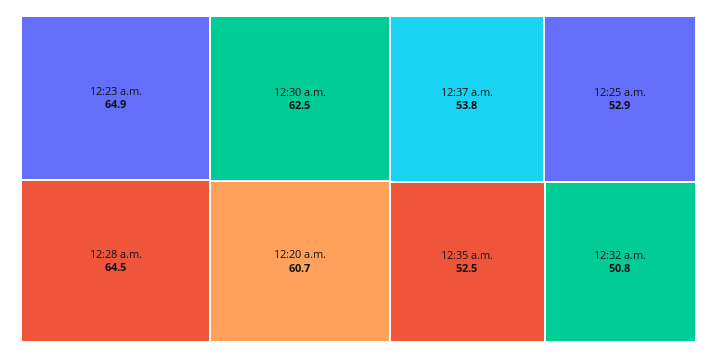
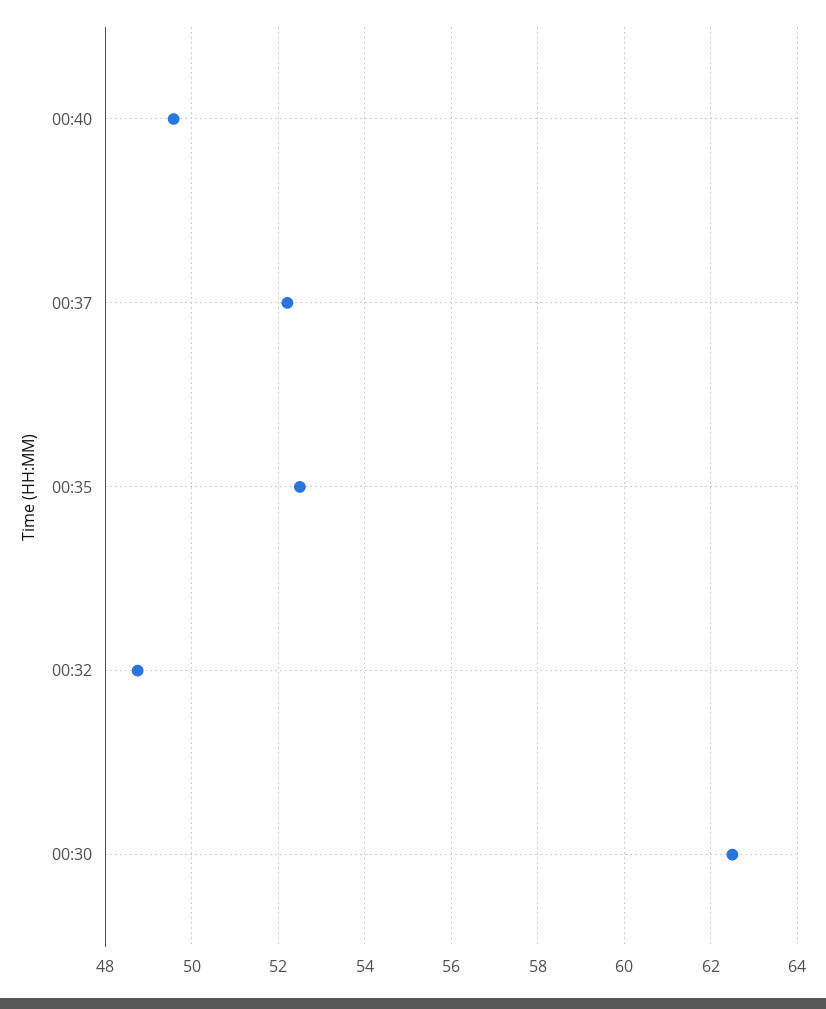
12:23 a.m.: 64.9 -> none
12:28 a.m.: 64.5 -> none
12:20 a.m.: 60.7 -> none
12:37 a.m.: 53.8 -> 52.2
12:25 a.m.: 52.9 -> none
12:32 a.m.: 50.8 -> 48.8
00:40: none -> 49.6

